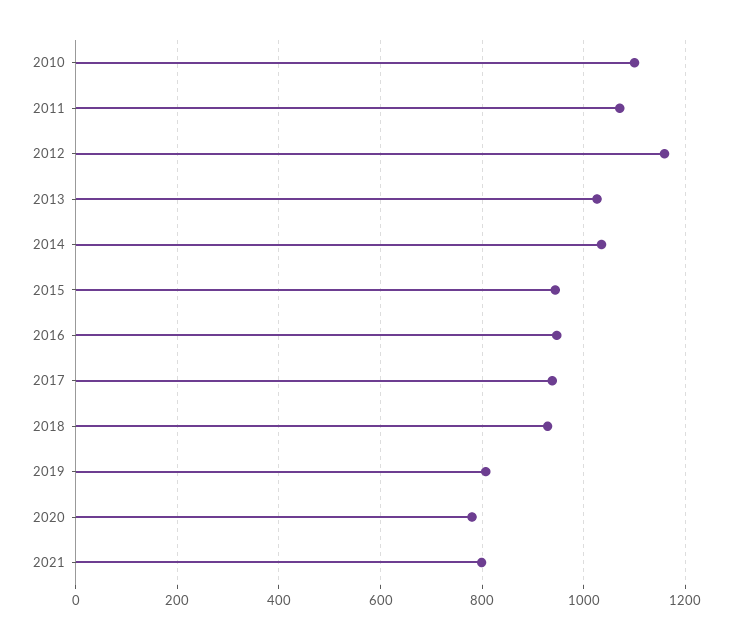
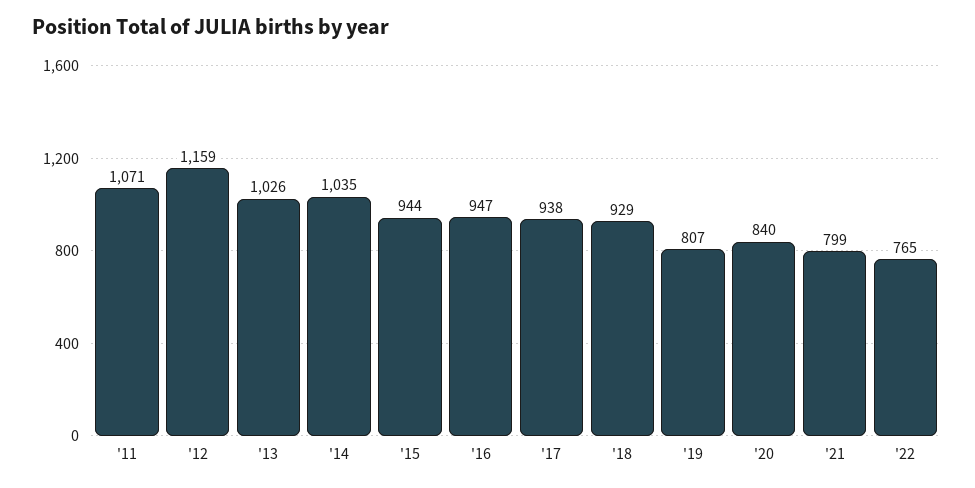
2010: 1100 -> none
2020: 780 -> 840
'22: none -> 765

